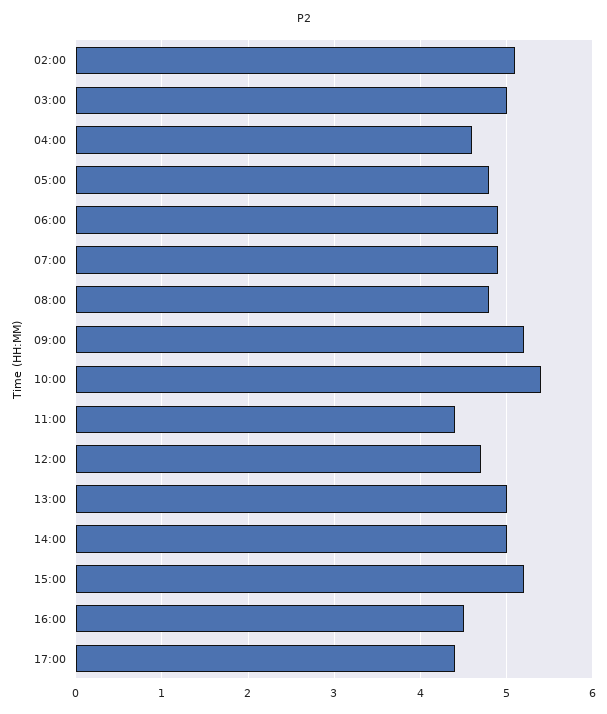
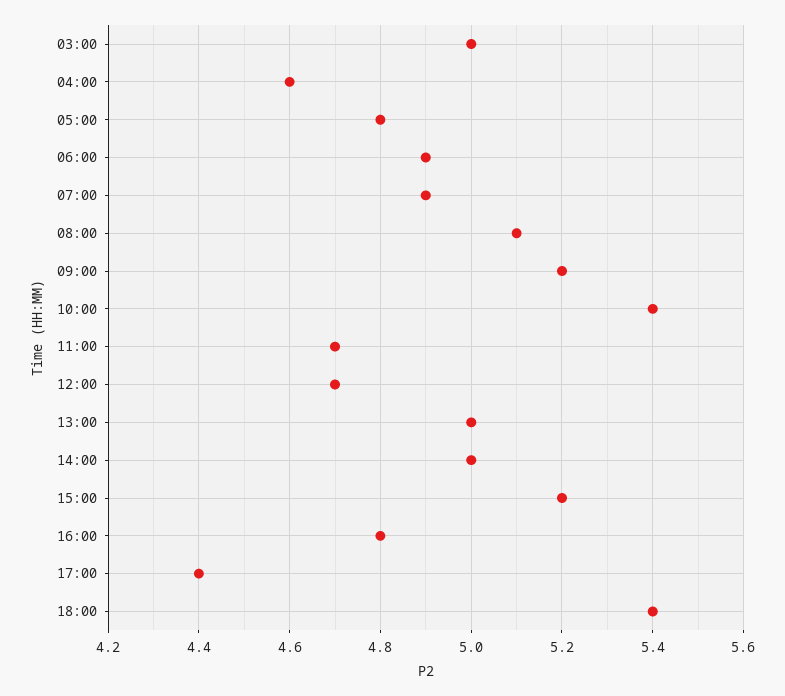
02:00: 5.1 -> none
08:00: 4.8 -> 5.1
11:00: 4.4 -> 4.7
16:00: 4.5 -> 4.8
18:00: none -> 5.4

